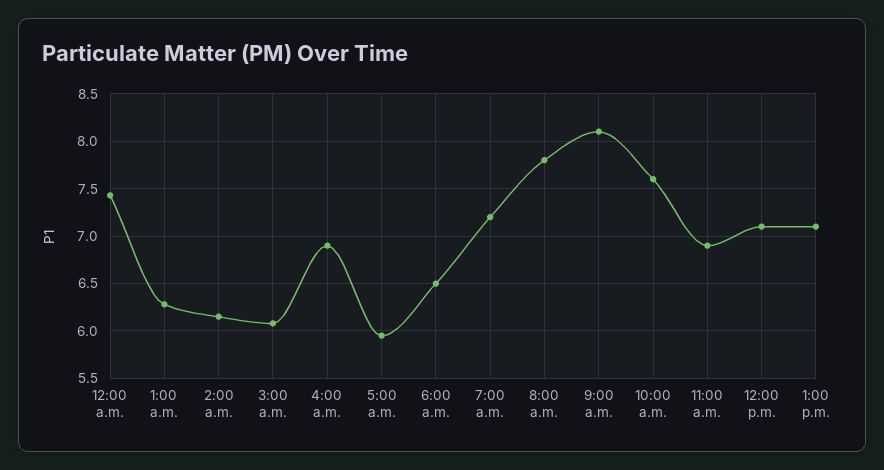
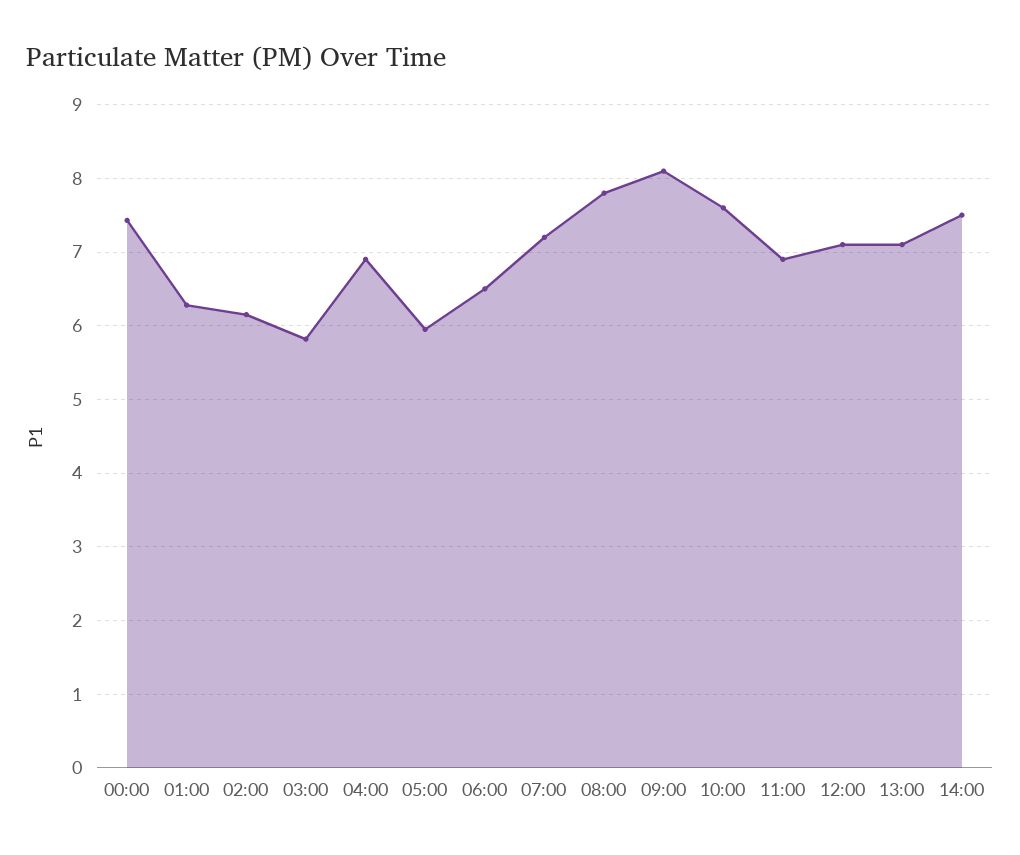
3:00 a.m.: 6.1 -> 5.8
14:00: none -> 7.5

